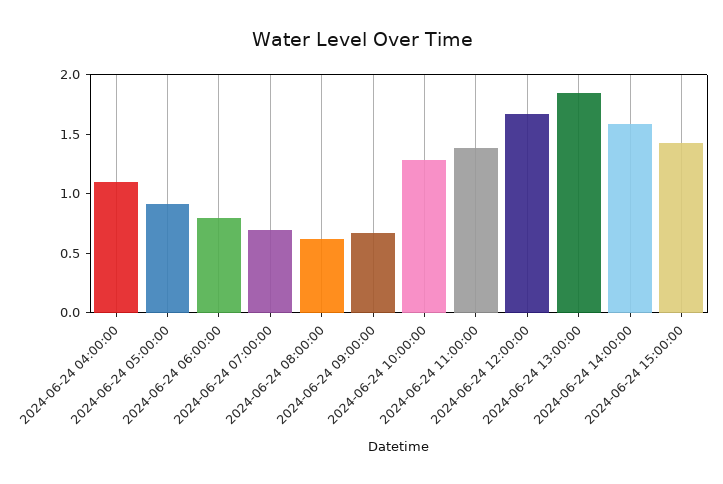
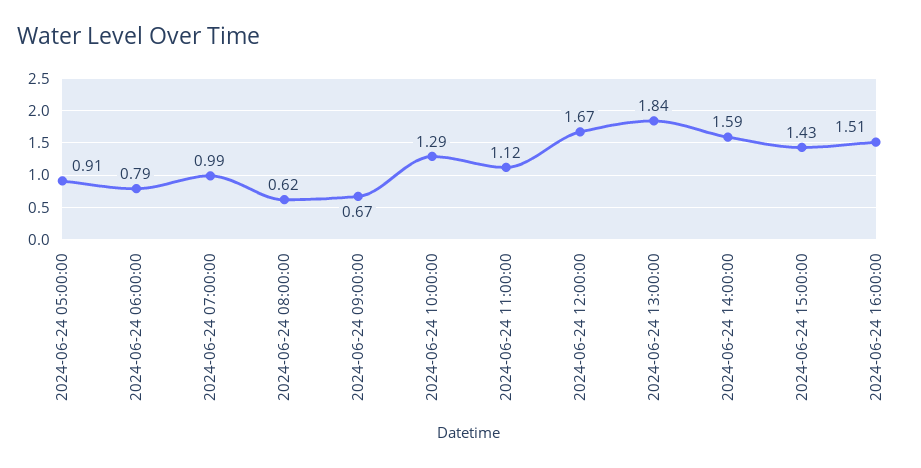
2024-06-24 04:00:00: 1.1 -> none
2024-06-24 07:00:00: 0.7 -> 0.99
2024-06-24 11:00:00: 1.4 -> 1.12
2024-06-24 16:00:00: none -> 1.51

